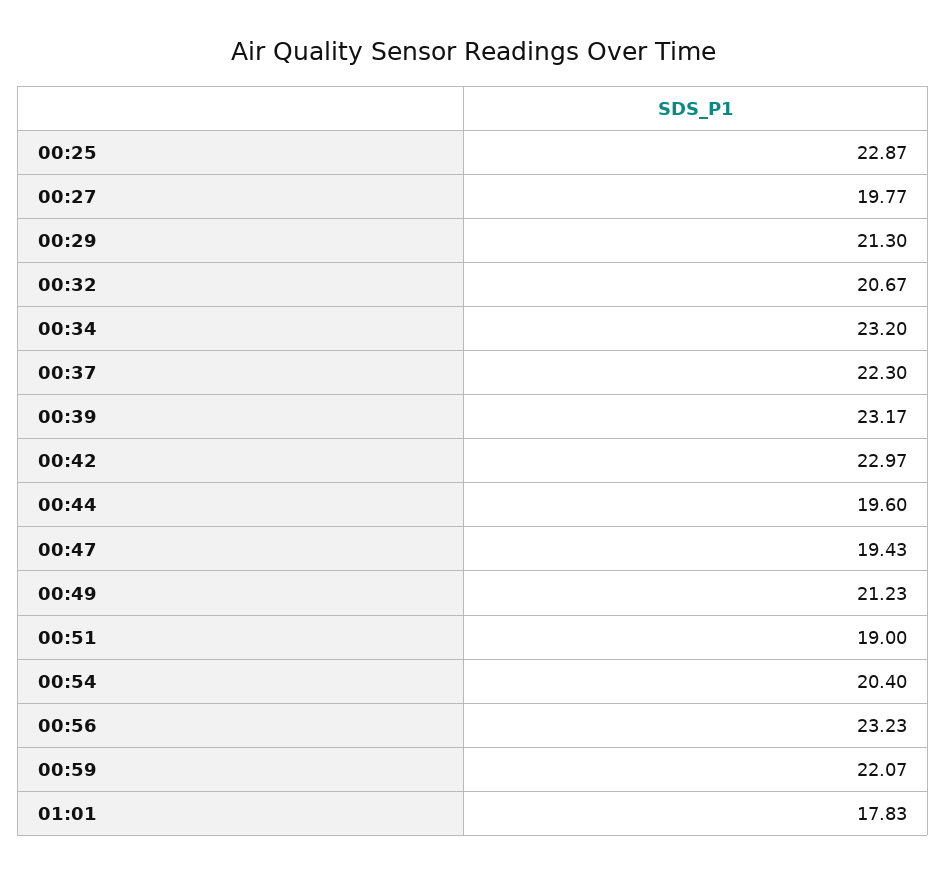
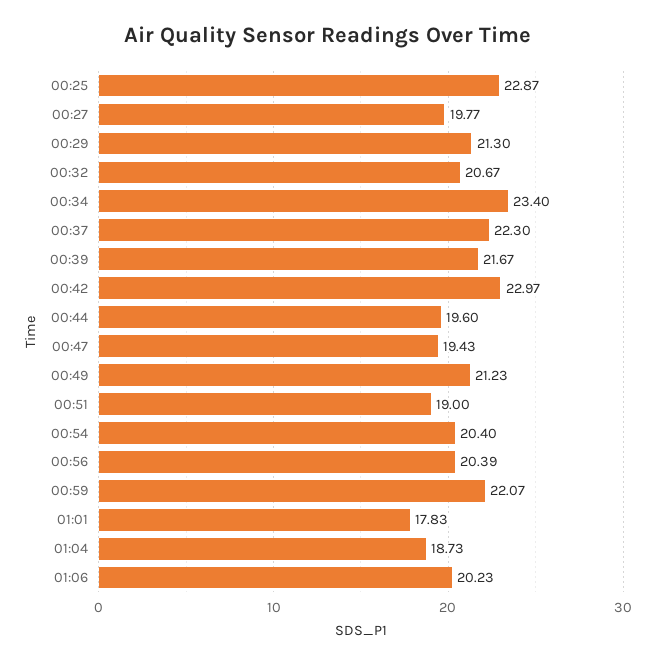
00:34: 23.2 -> 23.4
00:39: 23.17 -> 21.67
00:56: 23.23 -> 20.39
01:04: none -> 18.73
01:06: none -> 20.23

